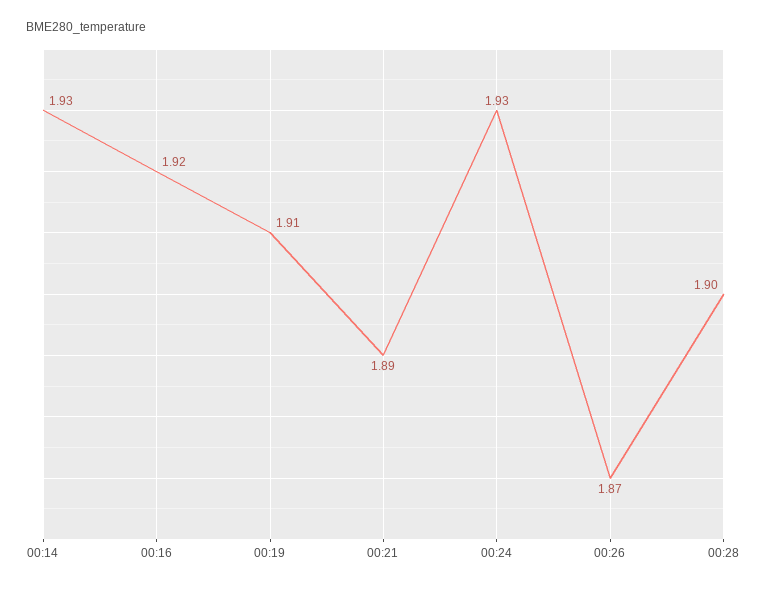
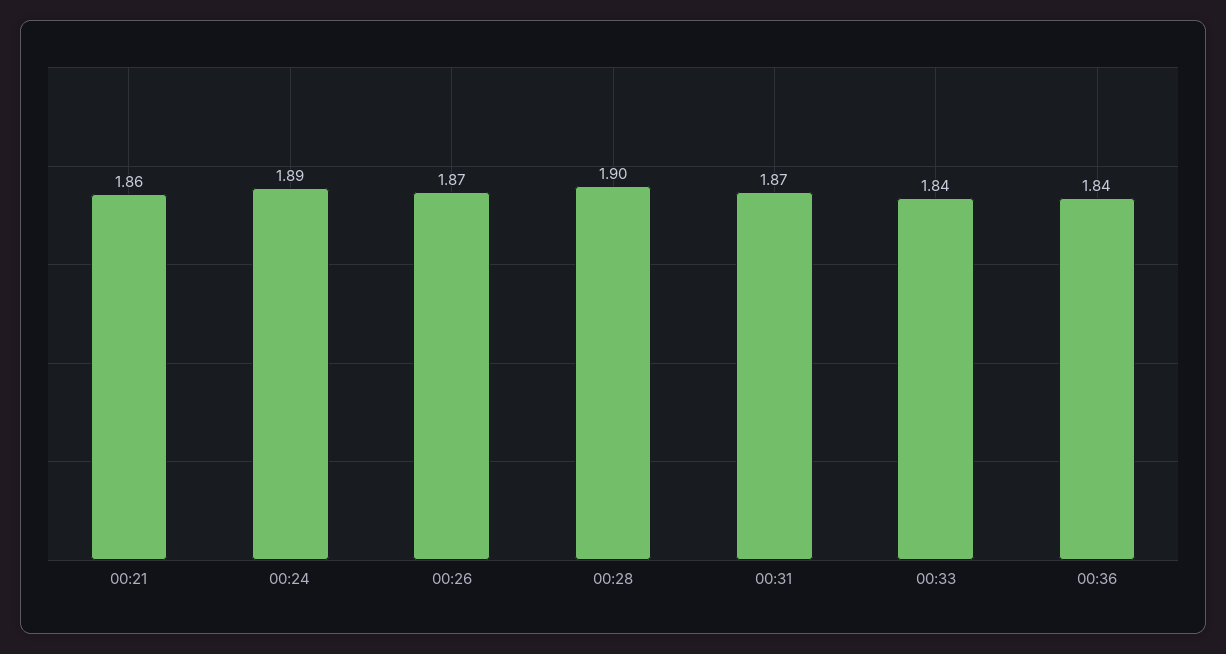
00:14: 1.93 -> none
00:16: 1.92 -> none
00:19: 1.91 -> none
00:21: 1.89 -> 1.86
00:24: 1.93 -> 1.89
00:31: none -> 1.87
00:33: none -> 1.84
00:36: none -> 1.84

